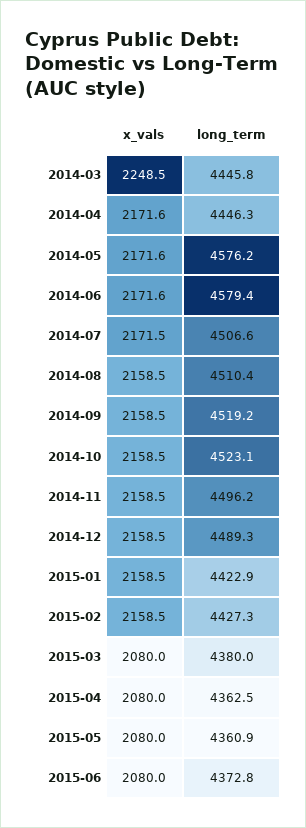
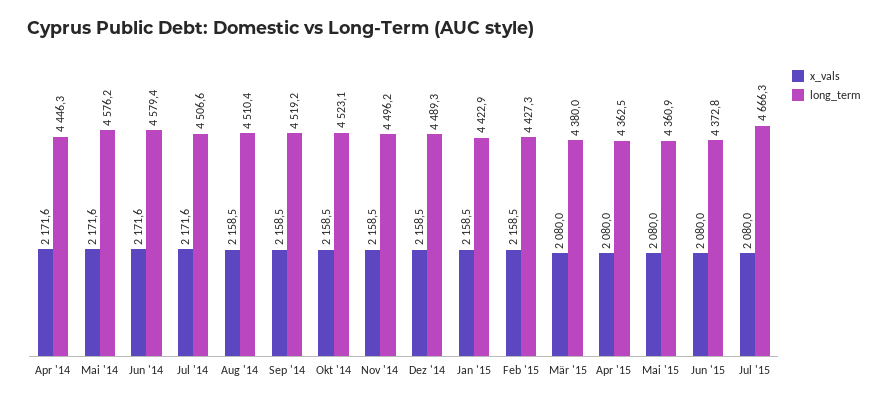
x_vals, 2014-03: 2248.5 -> none
long_term, 2014-03: 4445.8 -> none
x_vals, 2014-07: 2171.5 -> 2171.6
x_vals, Jul '15: none -> 2080
long_term, Jul '15: none -> 4666.3

